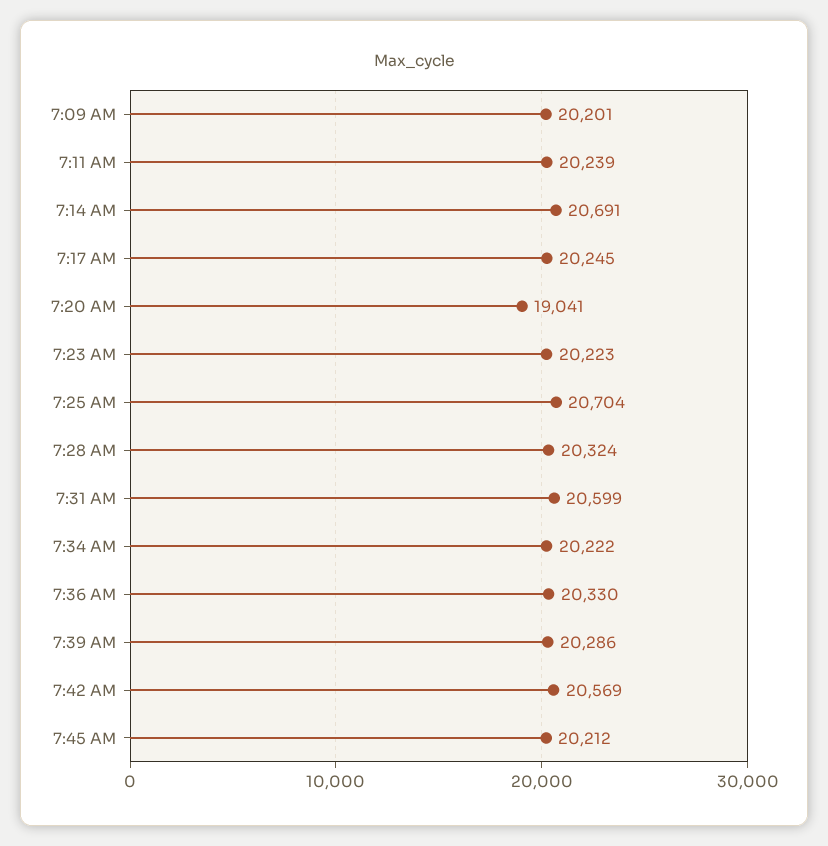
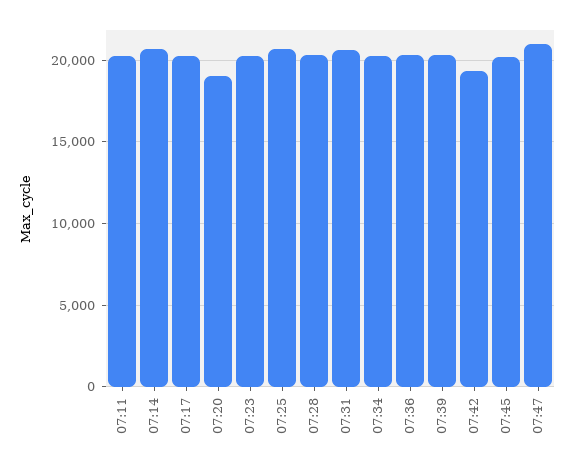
7:09 AM: 20201 -> none
7:42 AM: 20569 -> 19500
07:47: none -> 21000

